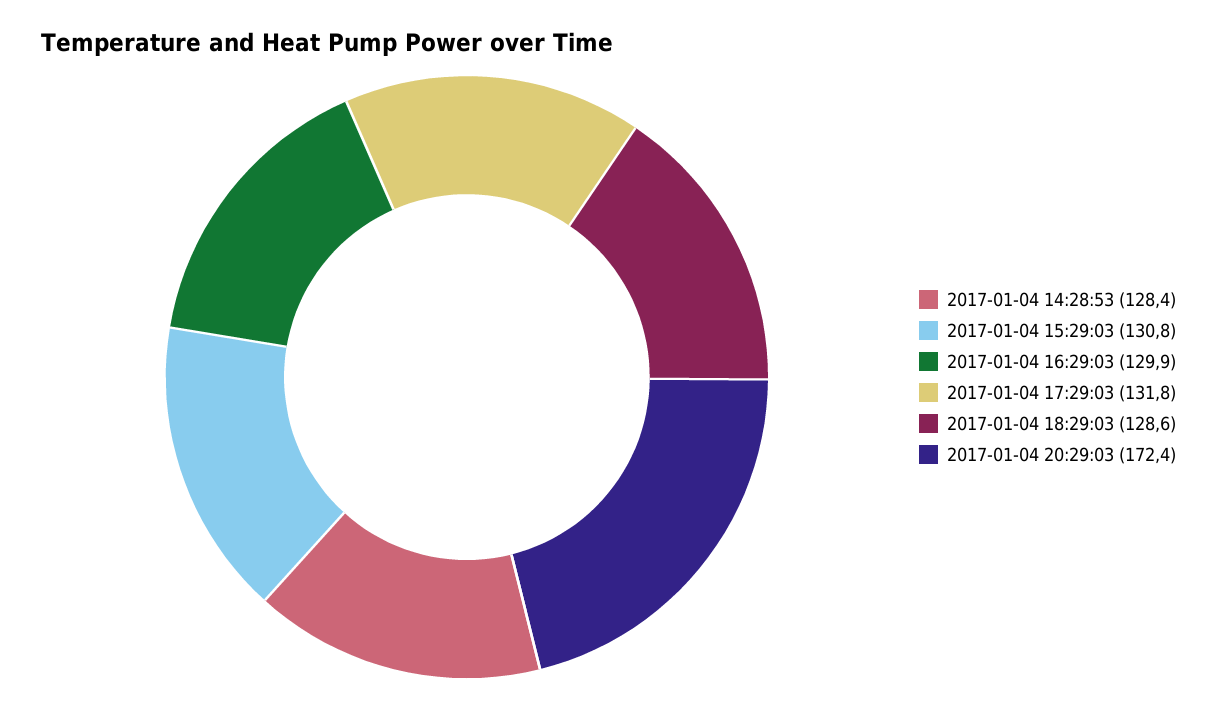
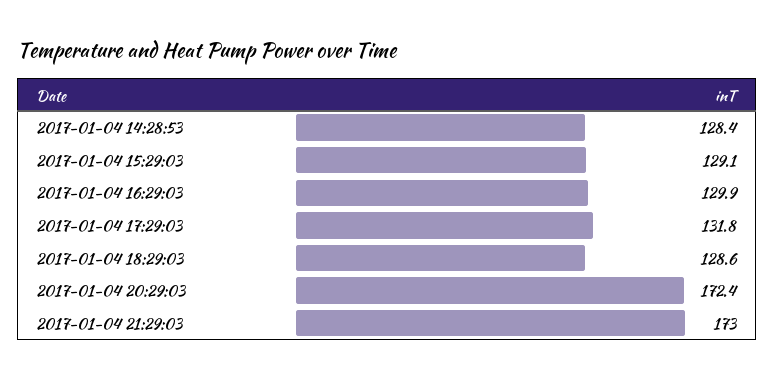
2017-01-04 15:29:03: 130.8 -> 129.1
2017-01-04 21:29:03: none -> 173

